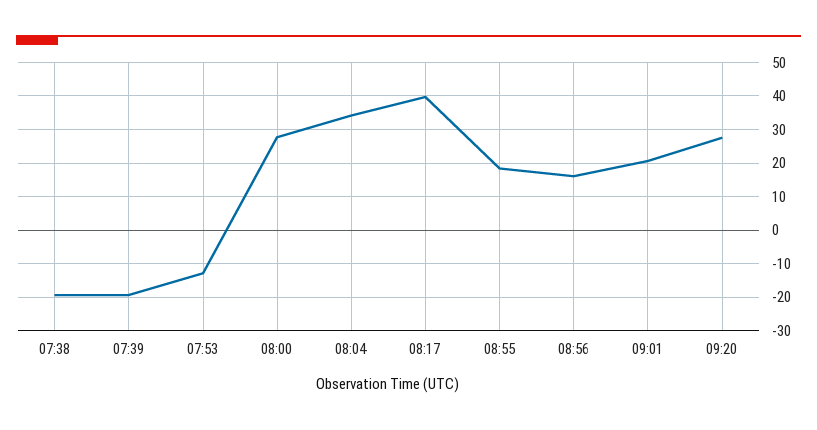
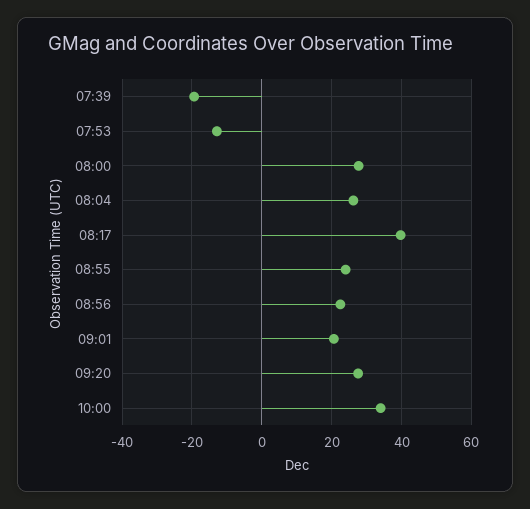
07:38: -20 -> none
08:04: 34 -> 26
08:55: 18 -> 24
08:56: 16 -> 22
10:00: none -> 34

